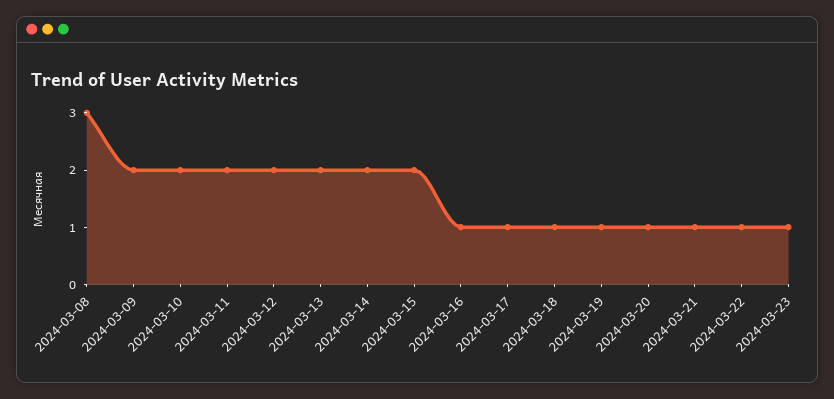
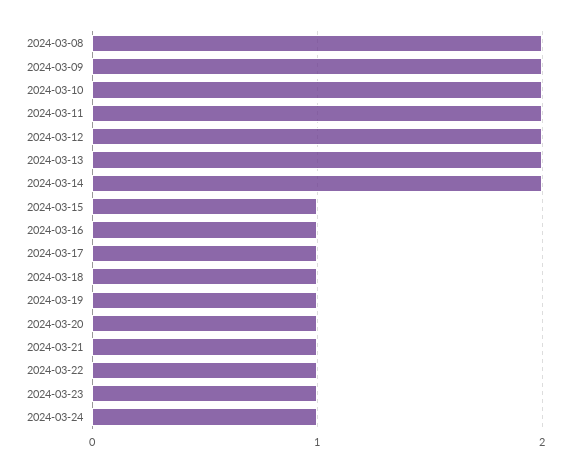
2024-03-08: 3 -> 2
2024-03-15: 2 -> 1
2024-03-24: none -> 1

